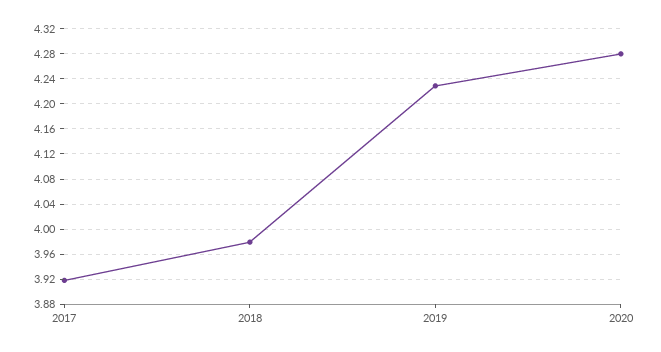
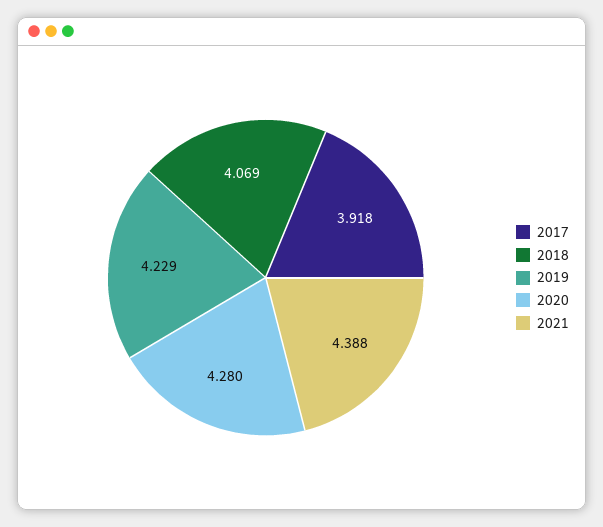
2018: 3.98 -> 4.069
2021: none -> 4.388

